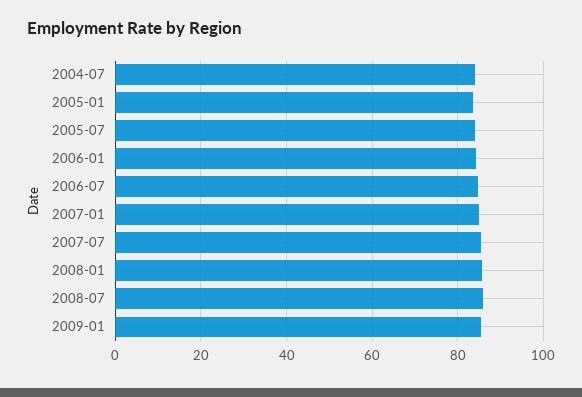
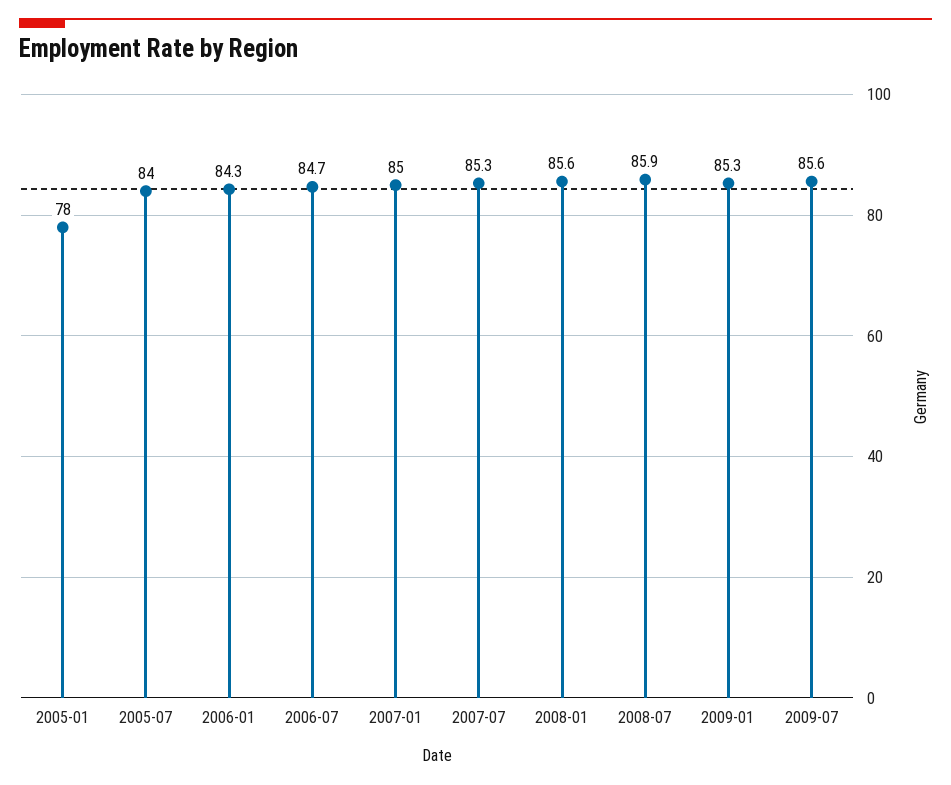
2004-07: 84 -> none
2005-01: 84 -> 78
2009-07: none -> 85.6

